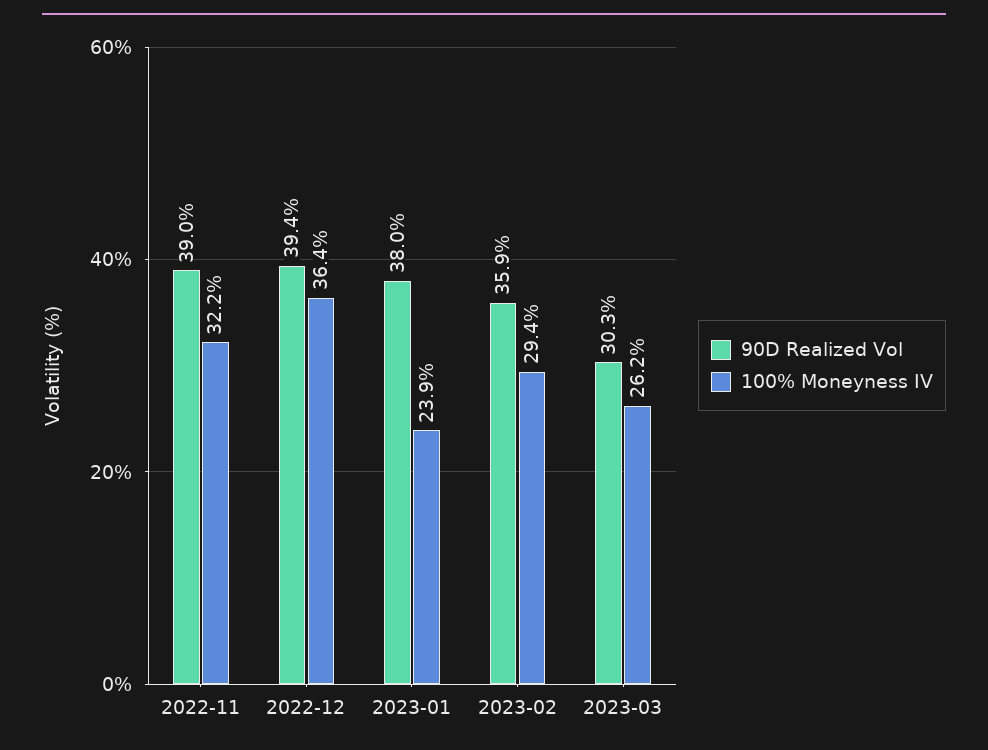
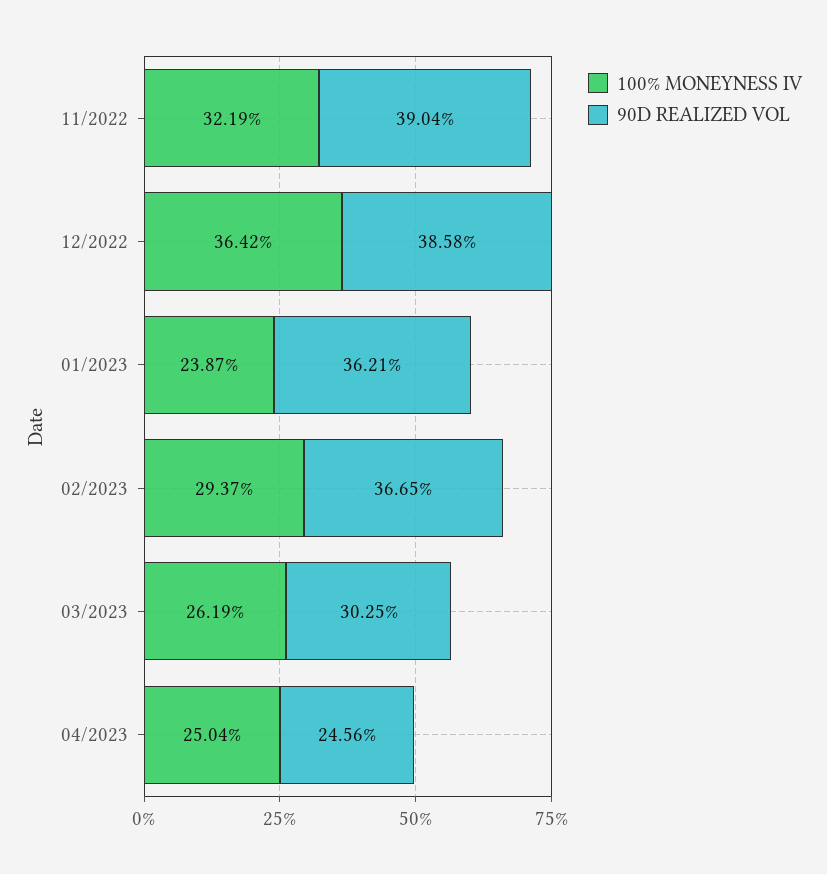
90D Realized Vol, 2022-12: 39.4 -> 38.58
90D Realized Vol, 2023-01: 38 -> 36.21
90D Realized Vol, 2023-02: 35.9 -> 36.65
100% Moneyness IV, 04/2023: none -> 25.04
90D Realized Vol, 04/2023: none -> 24.56

